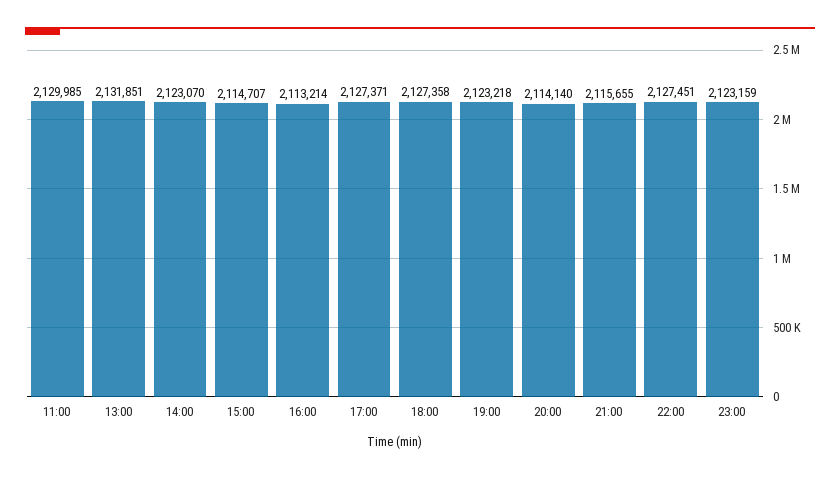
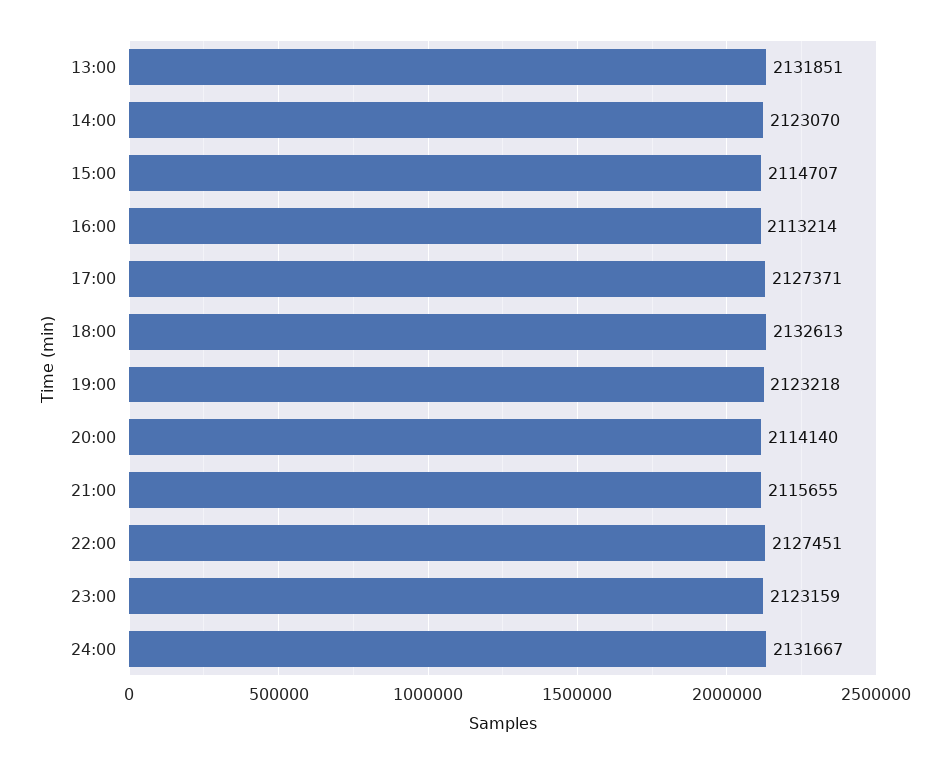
11:00: 2129985 -> none
18:00: 2127358 -> 2132613
24:00: none -> 2131667

